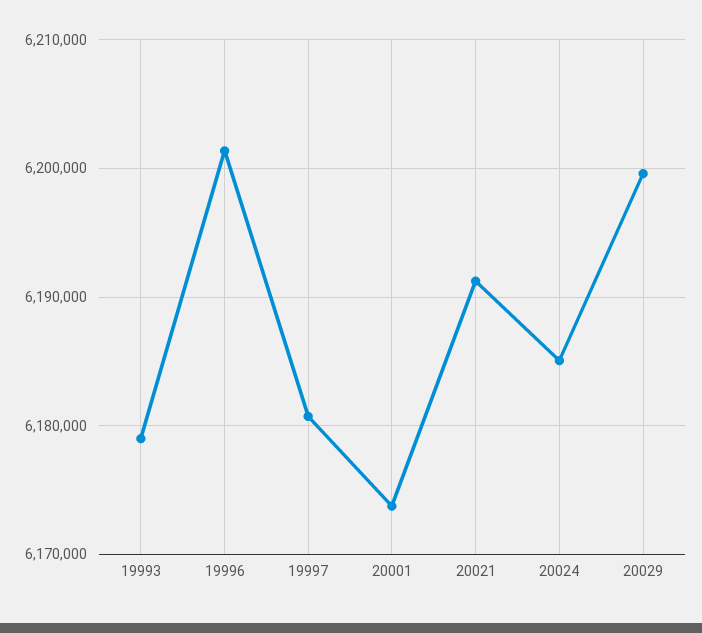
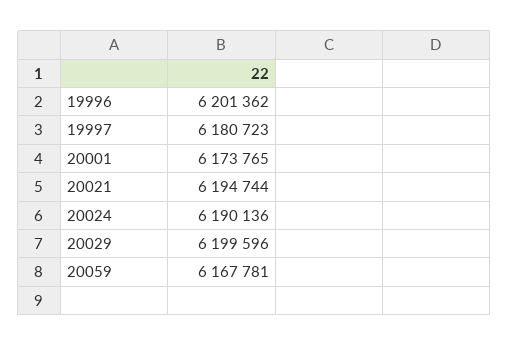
19993: 6179000 -> none
20021: 6191000 -> 6194744
20024: 6185000 -> 6190136
20059: none -> 6167781

